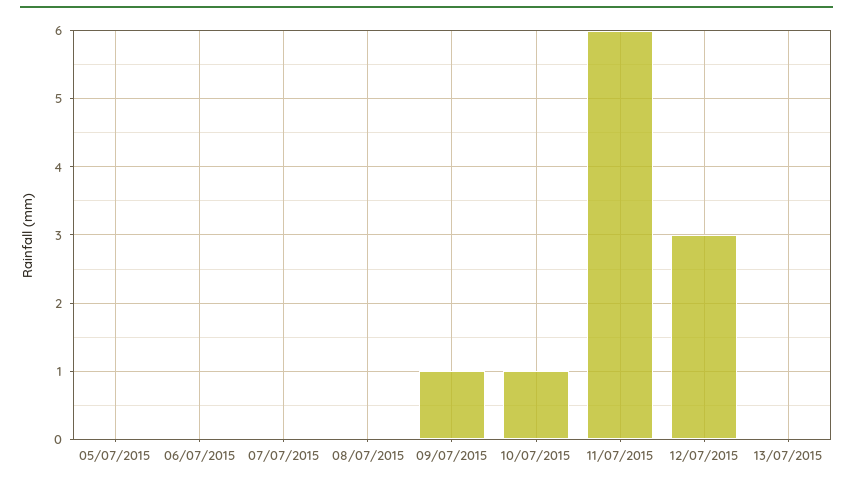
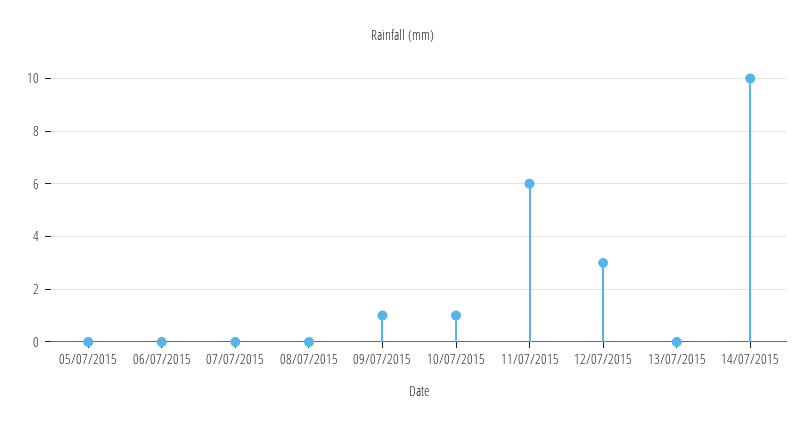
14/07/2015: none -> 10

